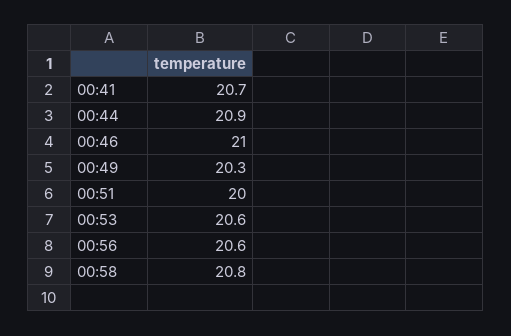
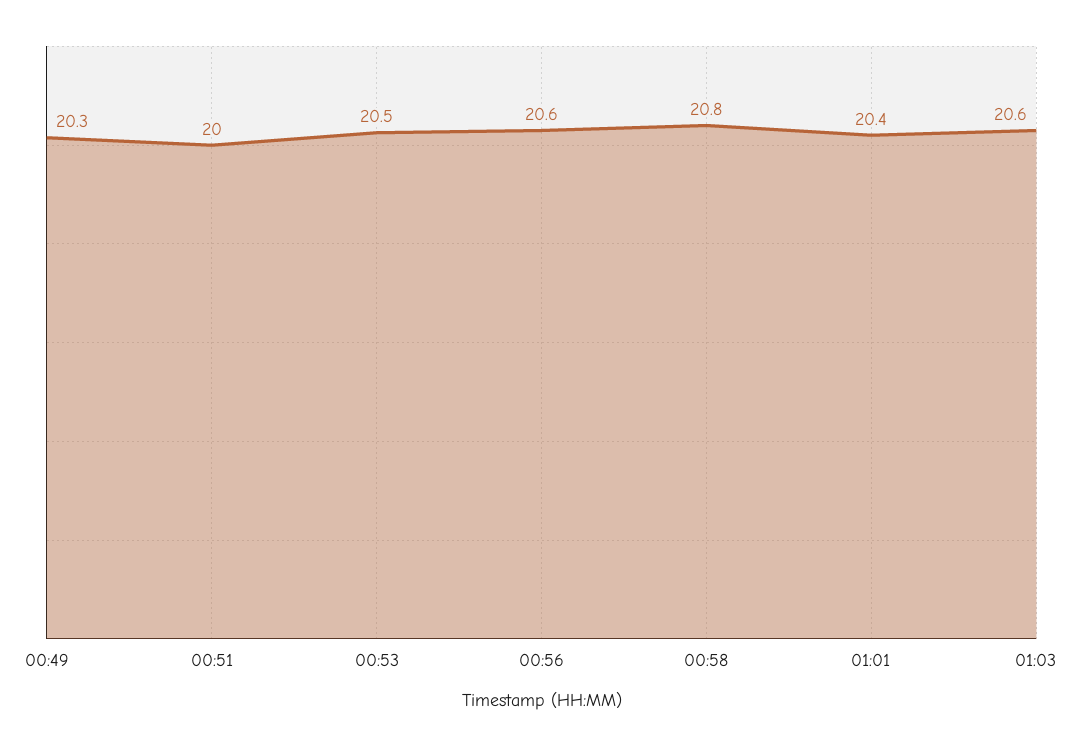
00:41: 20.7 -> none
00:44: 20.9 -> none
00:46: 21 -> none
00:53: 20.6 -> 20.5
01:01: none -> 20.4
01:03: none -> 20.6

